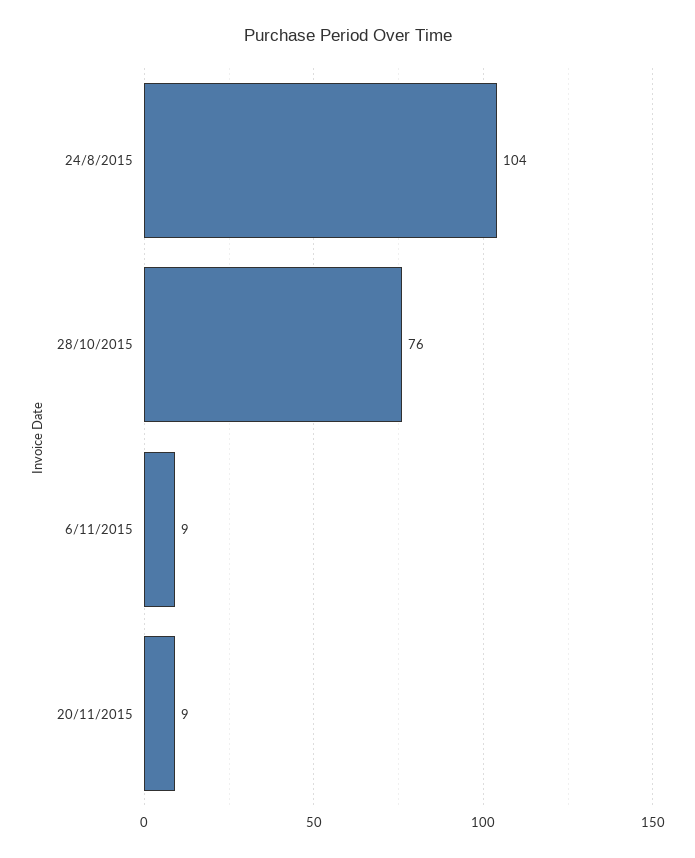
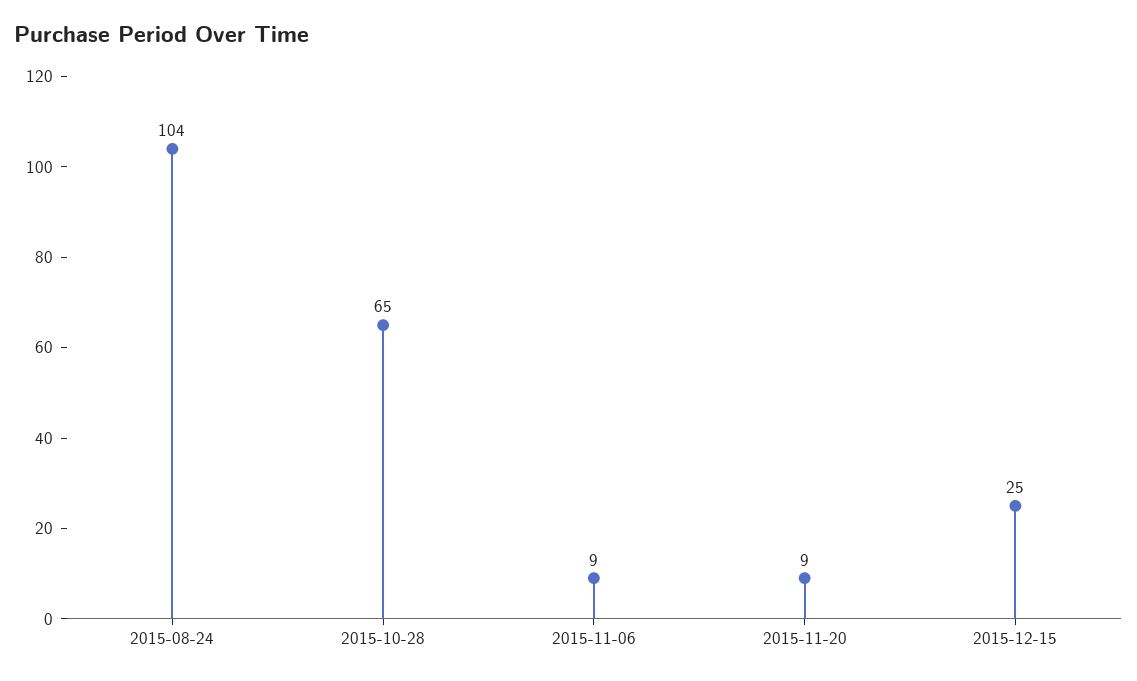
28/10/2015: 76 -> 65
2015-12-15: none -> 25

